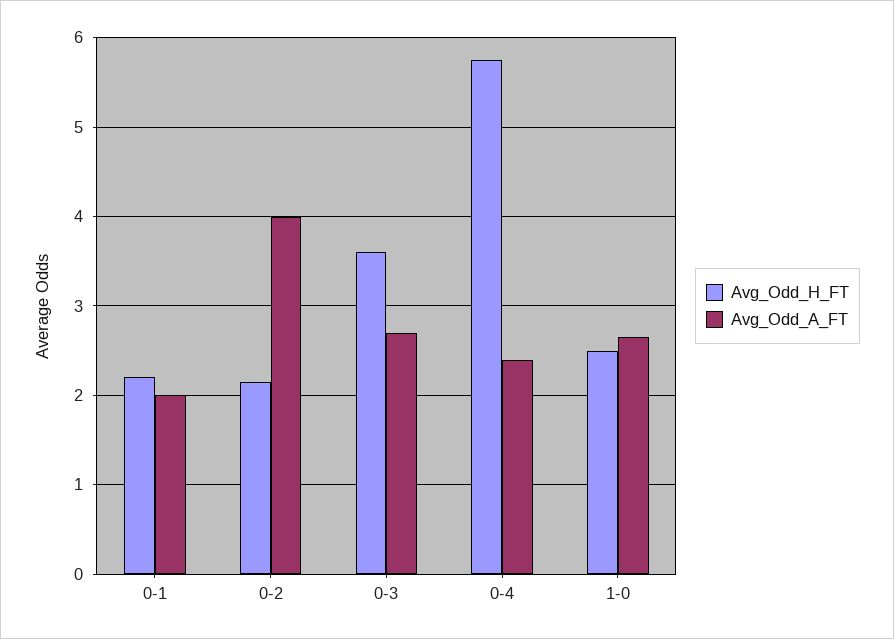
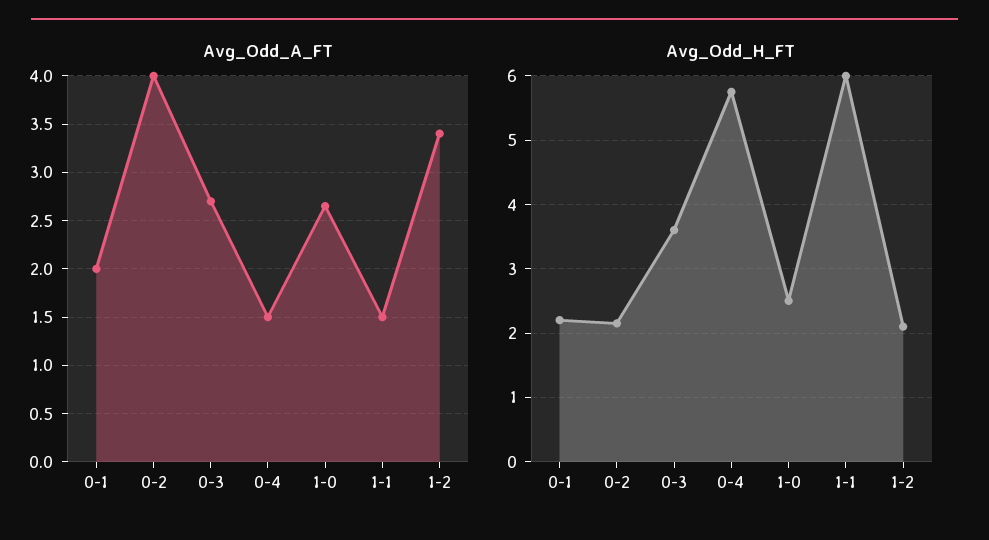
Avg_Odd_A_FT, 0-4: 2.4 -> 1.5
Avg_Odd_A_FT, 1-1: none -> 1.5
Avg_Odd_A_FT, 1-2: none -> 3.4
Avg_Odd_H_FT, 1-1: none -> 6
Avg_Odd_H_FT, 1-2: none -> 2.1

